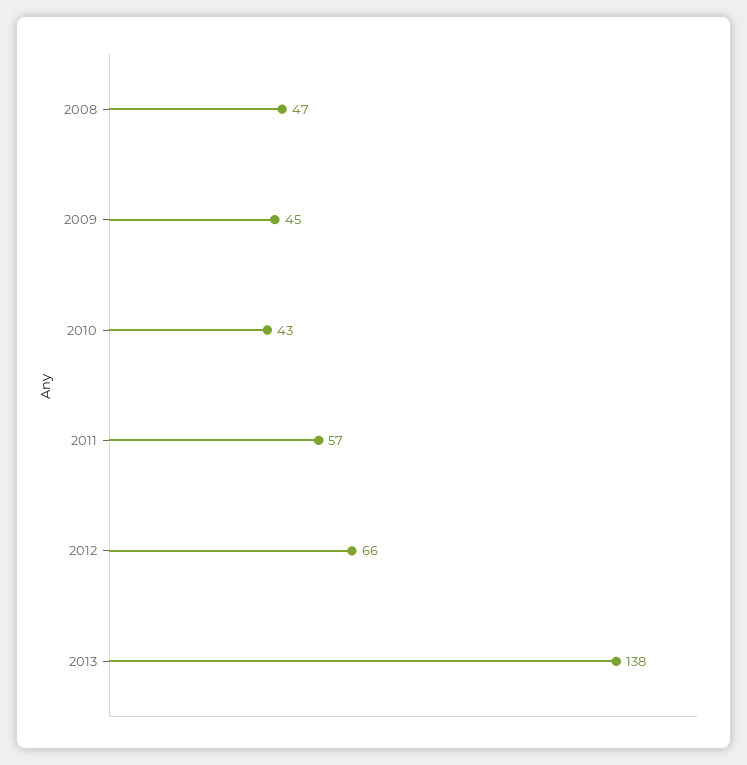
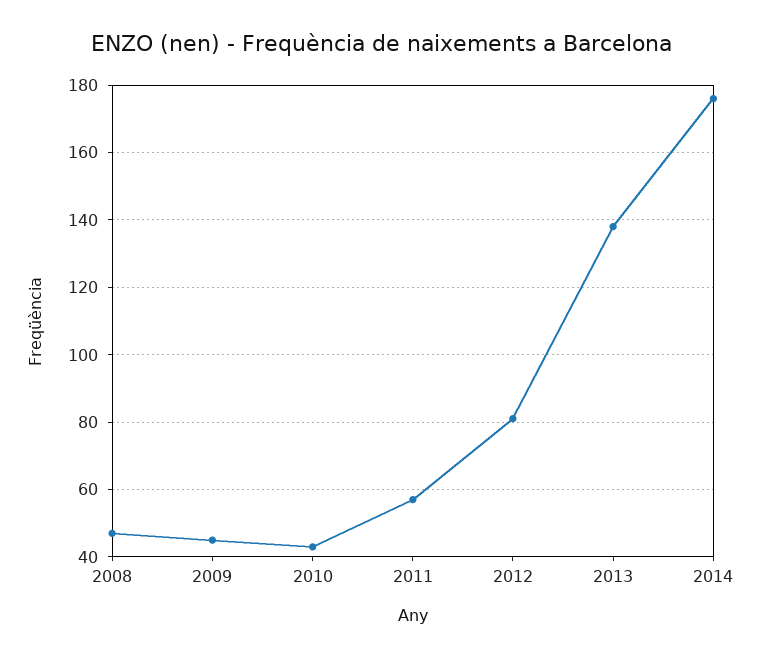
2012: 66 -> 80
2014: none -> 175

